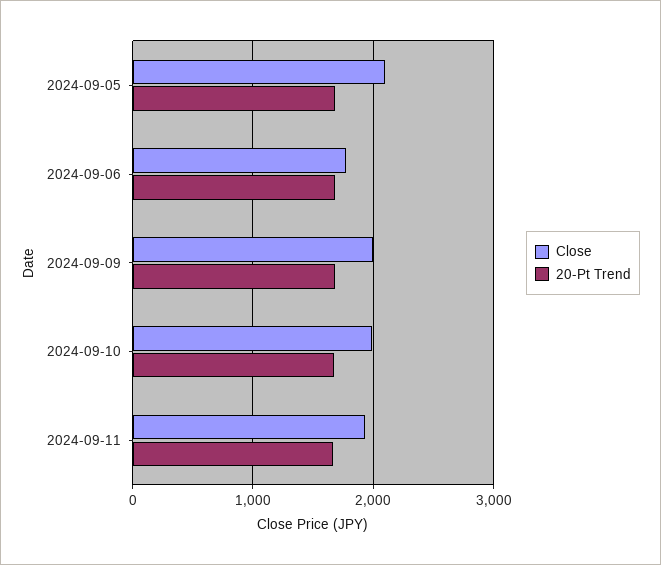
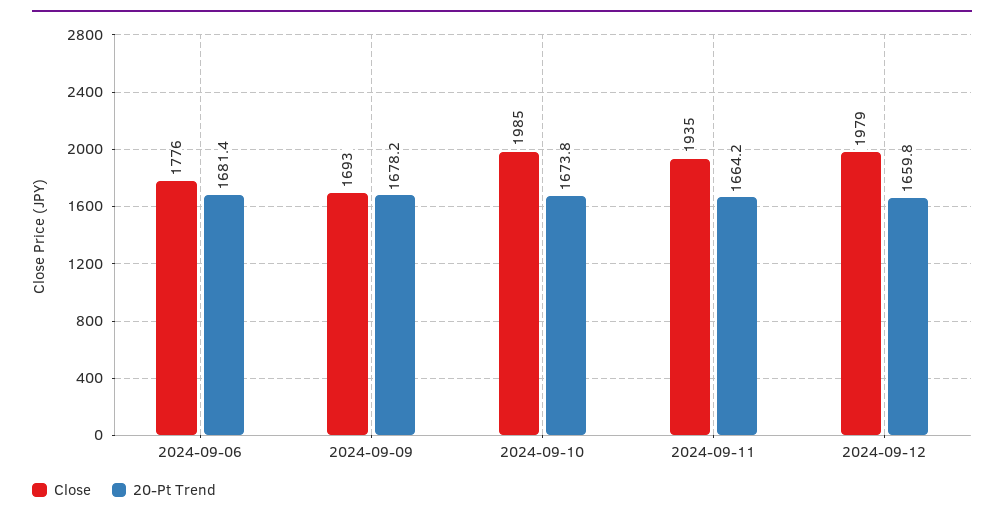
Close, 2024-09-05: 2100 -> none
20-Pt Trend, 2024-09-05: 1700 -> none
Close, 2024-09-09: 2000 -> 1693
Close, 2024-09-12: none -> 1979
20-Pt Trend, 2024-09-12: none -> 1659.8

